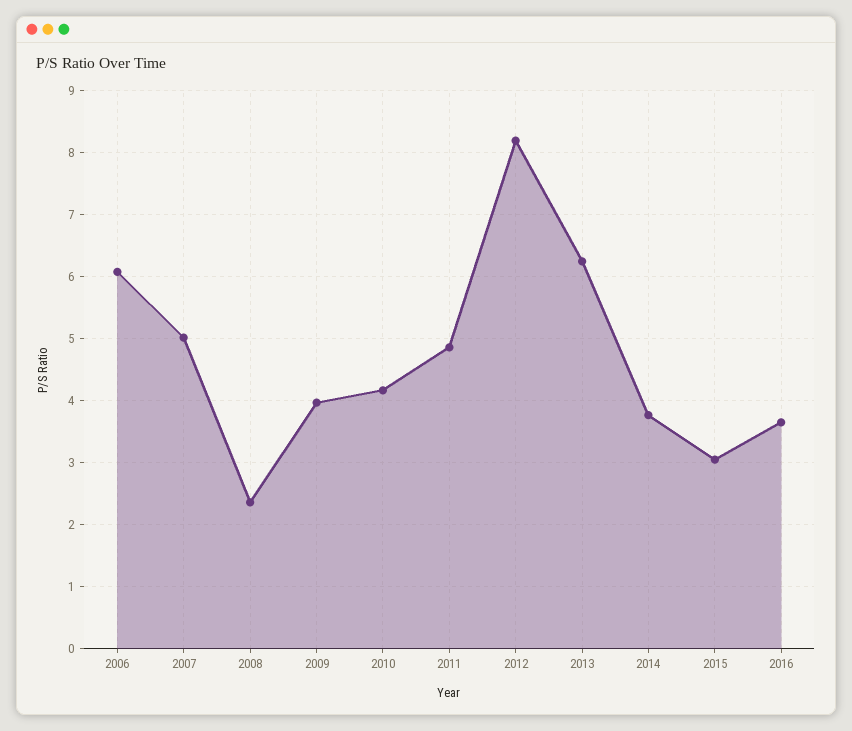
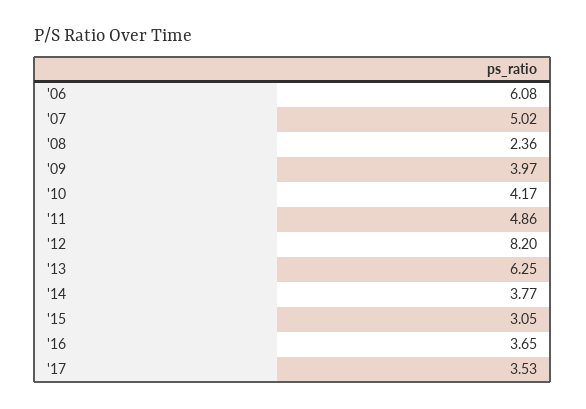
'17: none -> 3.53

